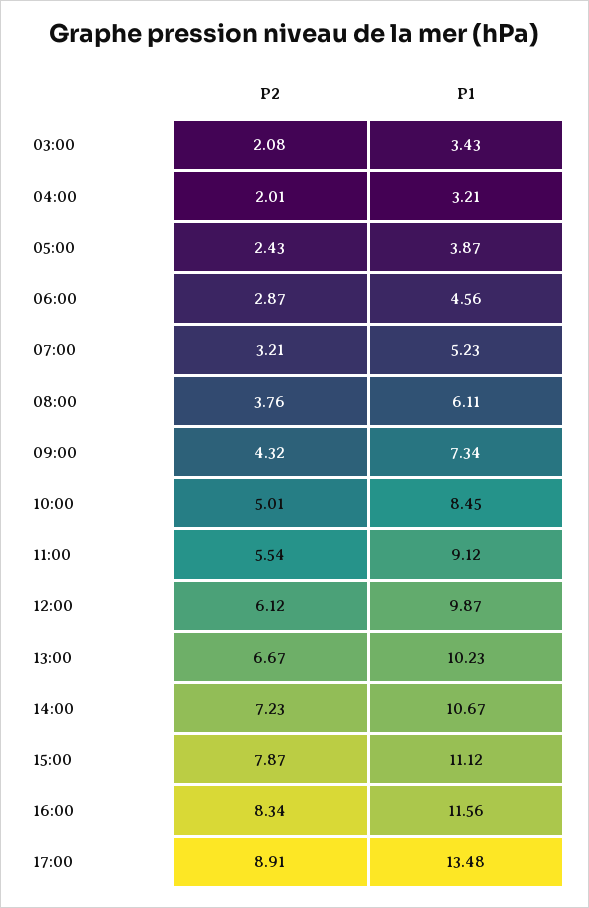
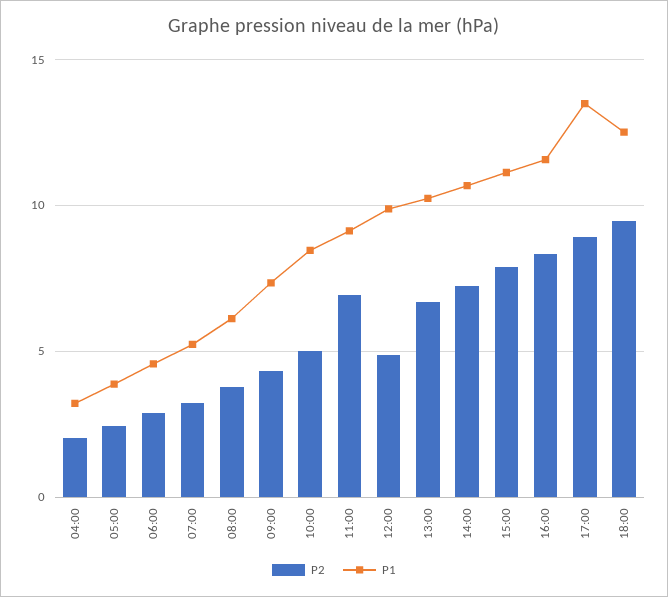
P2, 03:00: 2.08 -> none
P1, 03:00: 3.43 -> none
P2, 11:00: 5.54 -> 7
P2, 12:00: 6.12 -> 5
P2, 18:00: none -> 9.5
P1, 18:00: none -> 12.5

